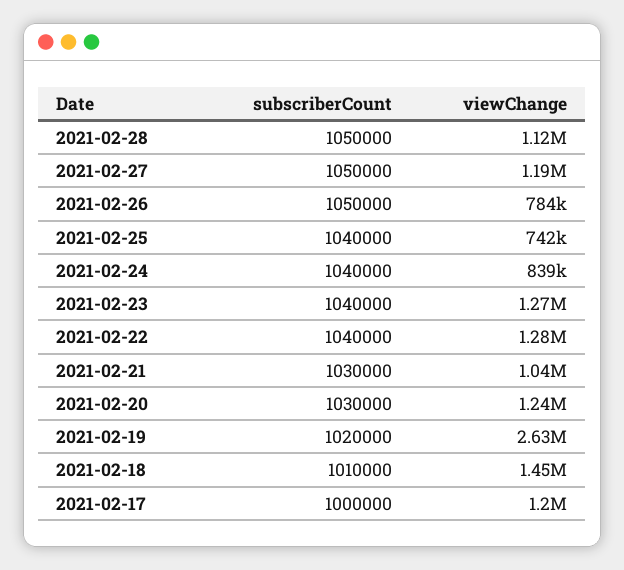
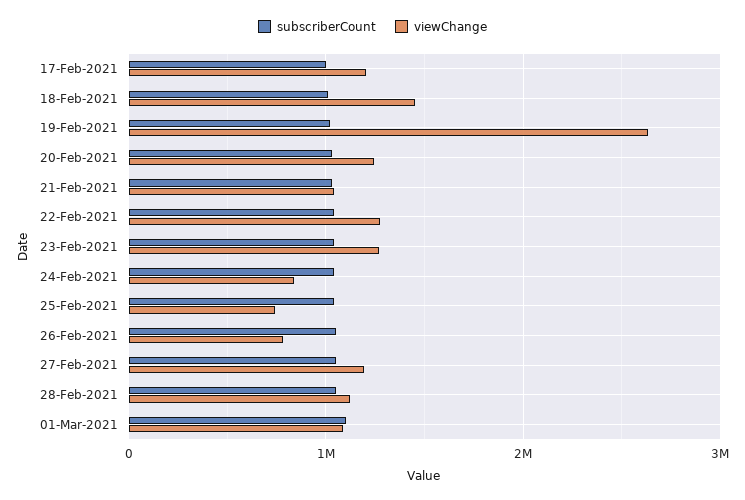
subscriberCount, 01-Mar-2021: none -> 1100000
viewChange, 01-Mar-2021: none -> 1100000

